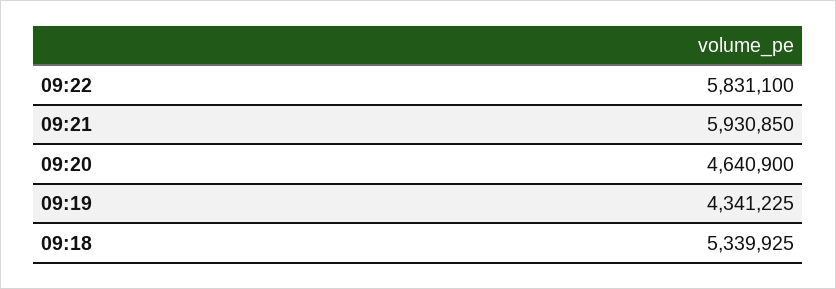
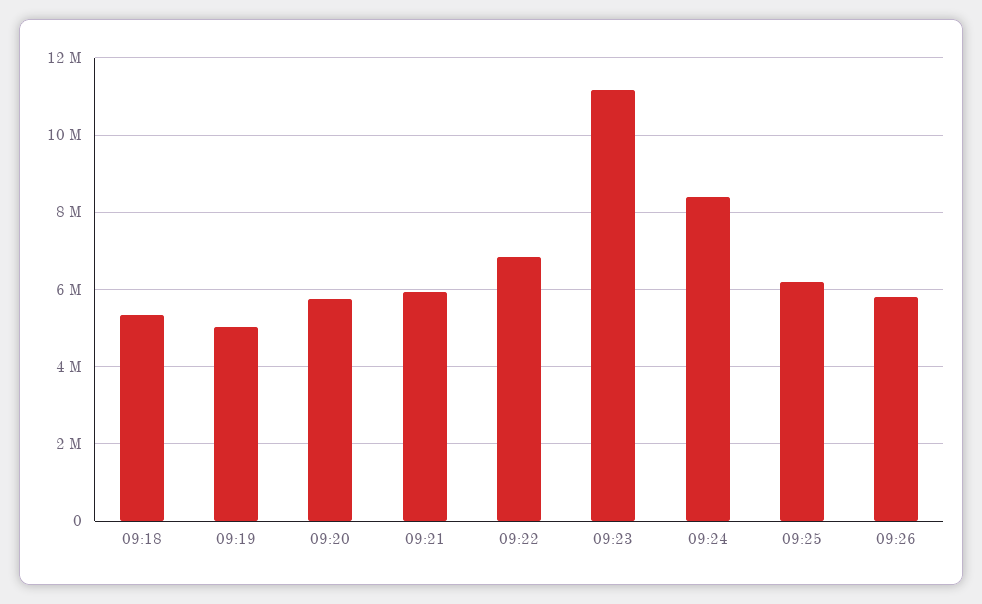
09:22: 5831100 -> 6800000
09:20: 4640900 -> 5800000
09:19: 4341225 -> 5000000
09:23: none -> 11200000
09:24: none -> 8400000
09:25: none -> 6200000
09:26: none -> 5800000

